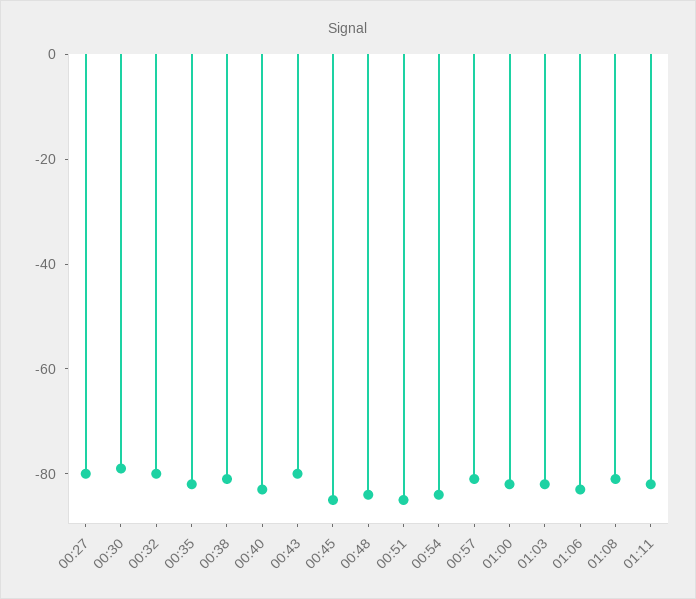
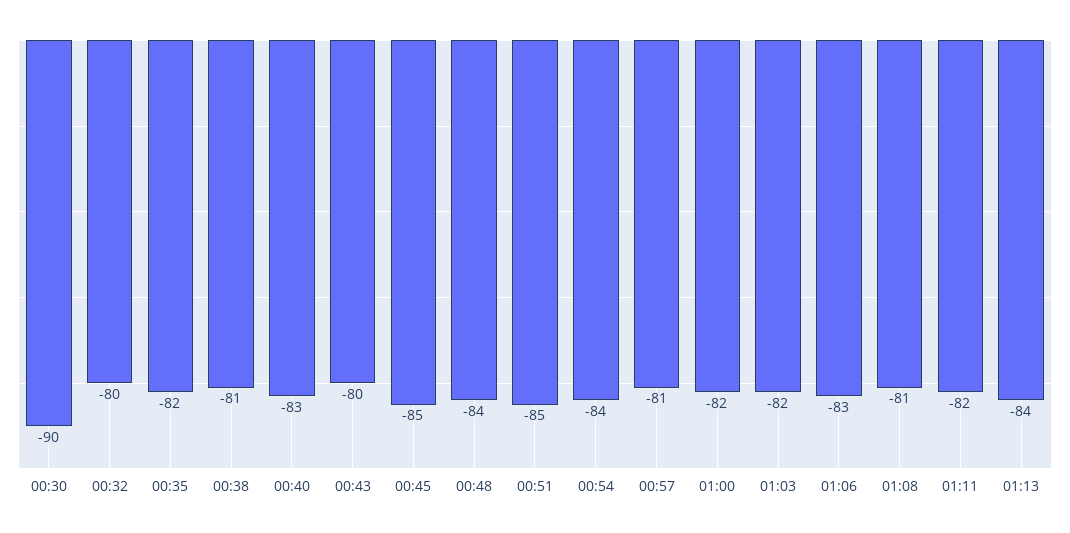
00:27: -80 -> none
00:30: -80 -> -90
01:13: none -> -84

